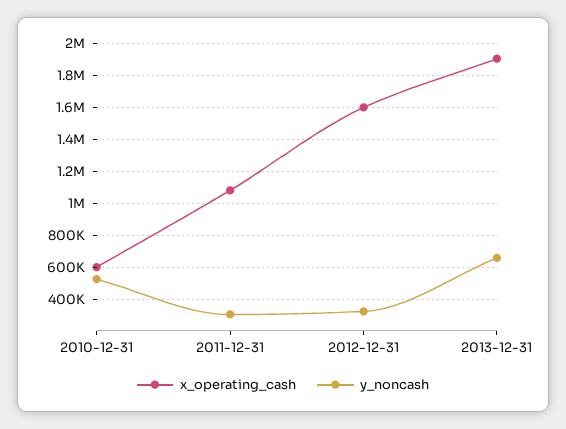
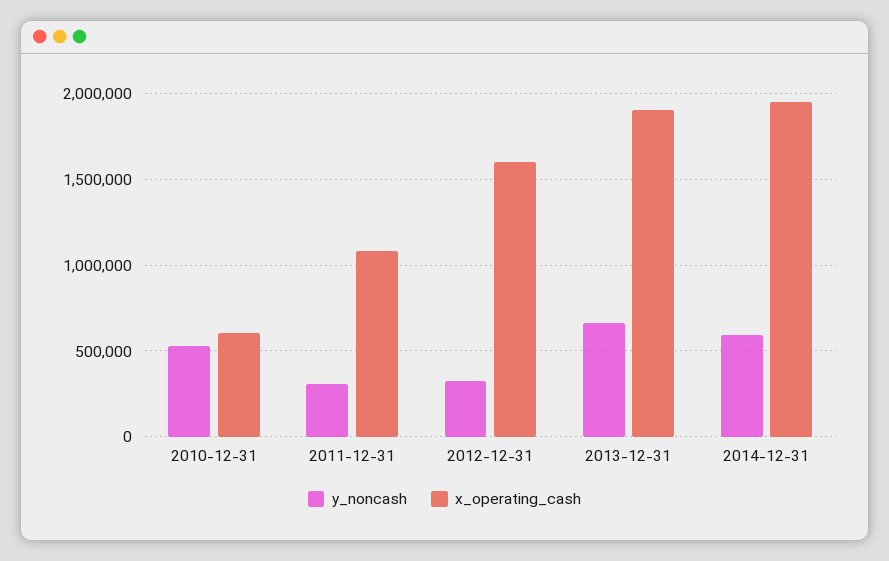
y_noncash, 2014-12-31: none -> 600000
x_operating_cash, 2014-12-31: none -> 1950000

